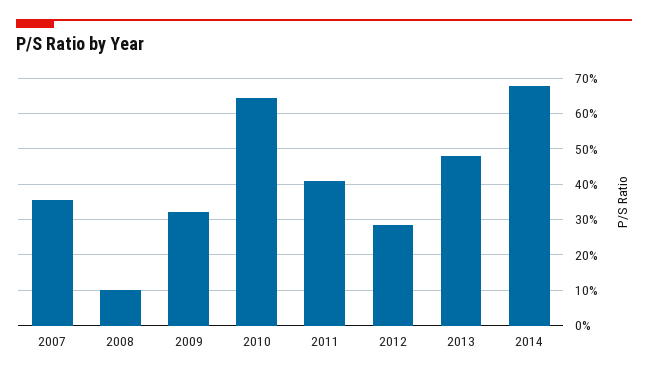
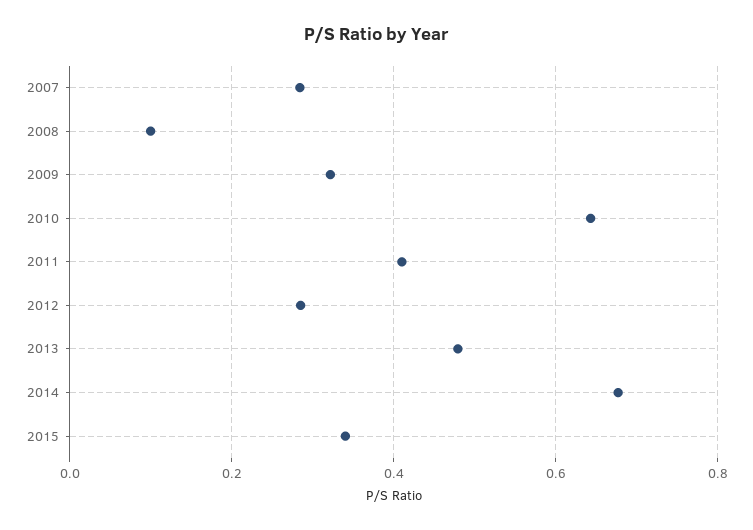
2007: 0.36 -> 0.28
2015: none -> 0.34

